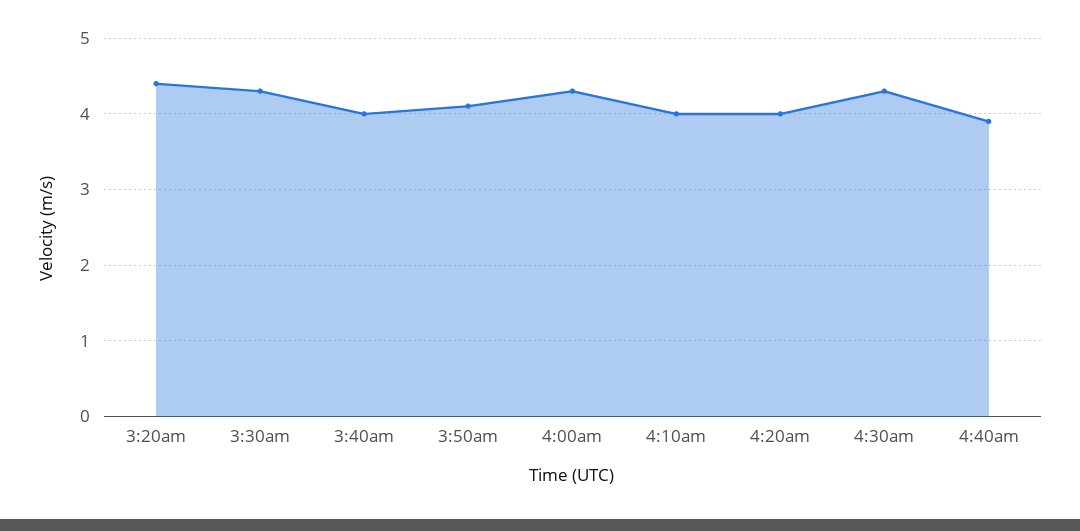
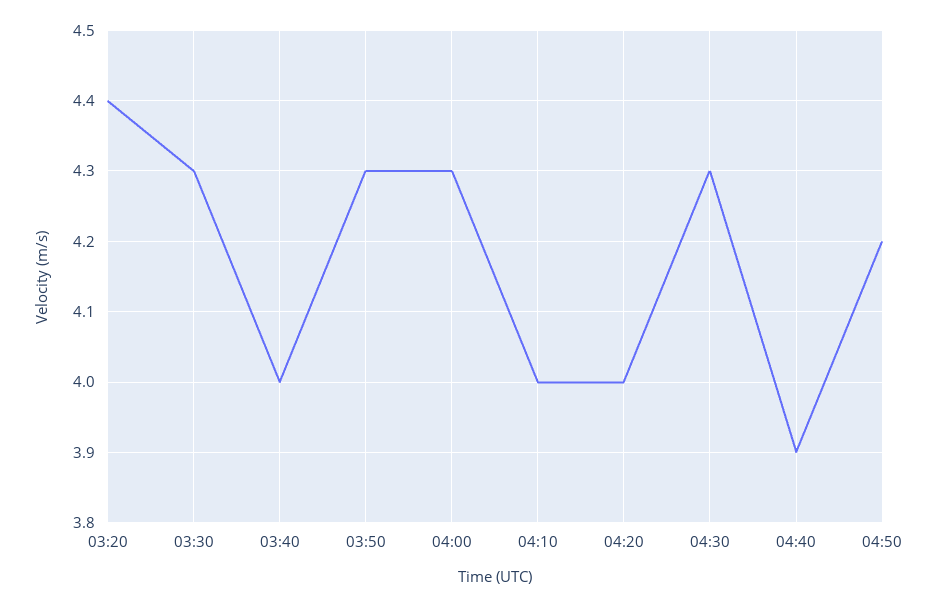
3:50am: 4.1 -> 4.3
04:50: none -> 4.2

